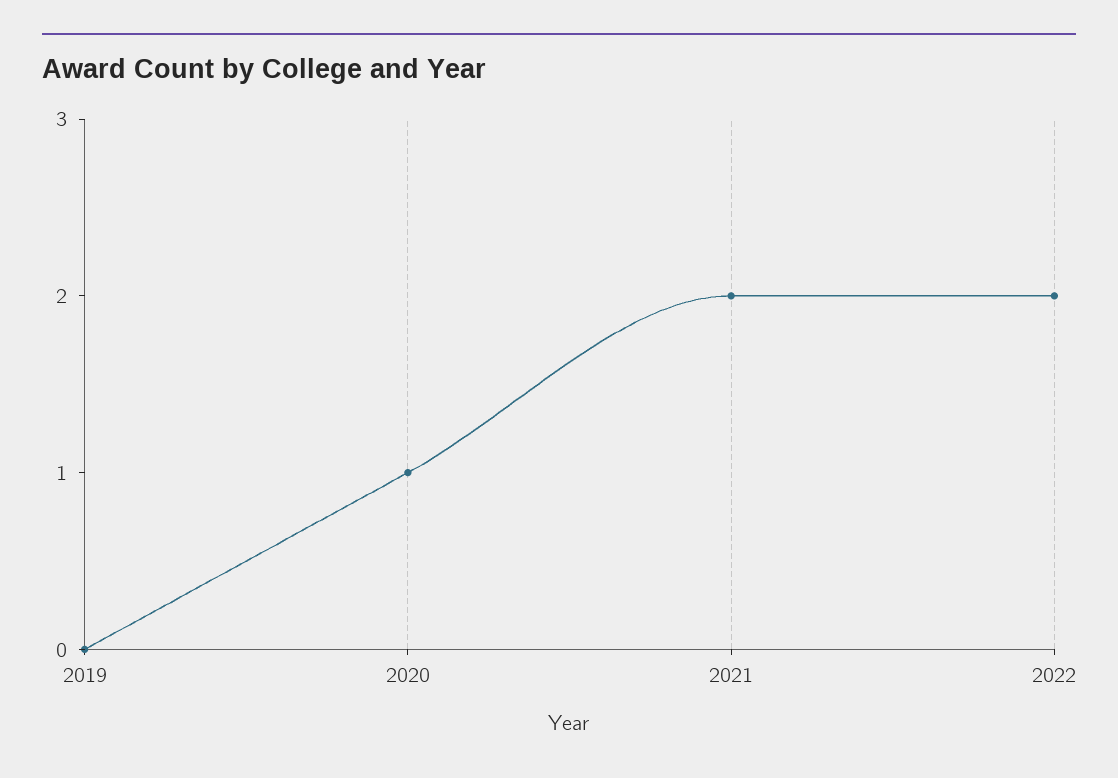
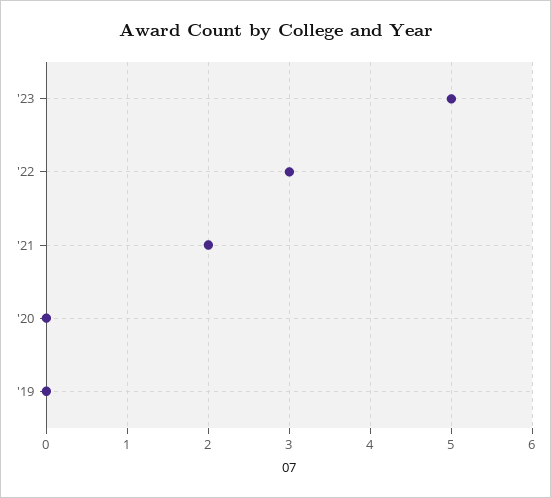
2020: 1 -> 0
2022: 2 -> 3
'23: none -> 5

